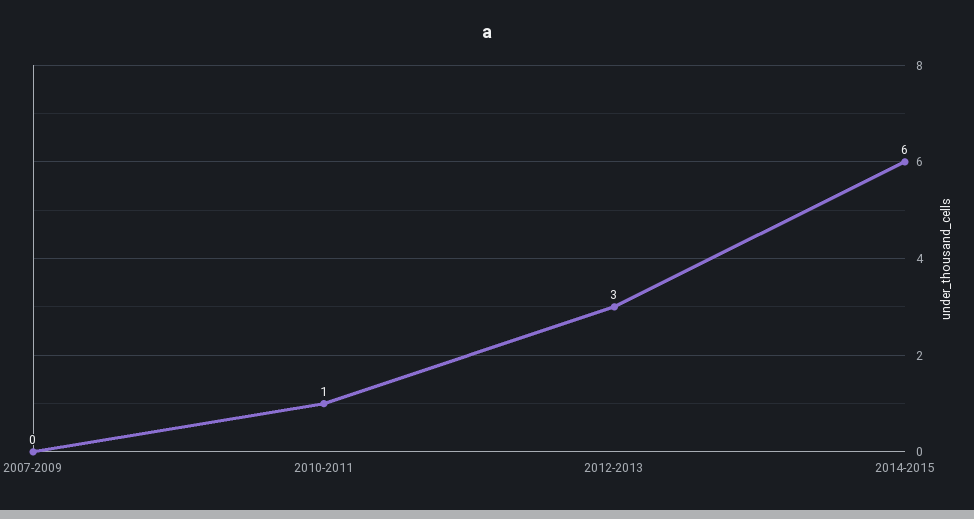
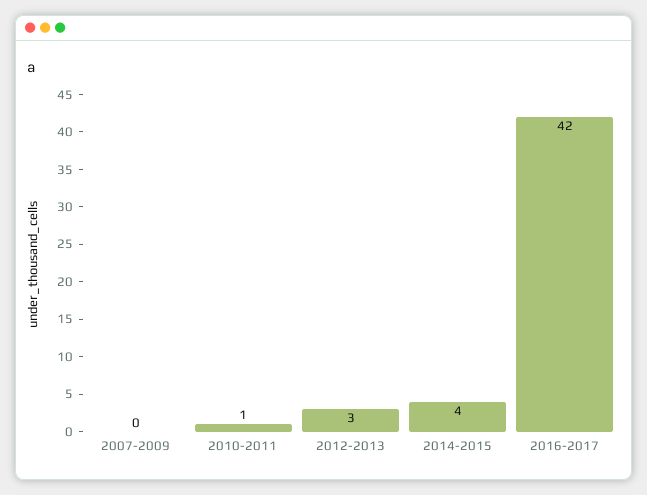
2014-2015: 6 -> 4
2016-2017: none -> 42

